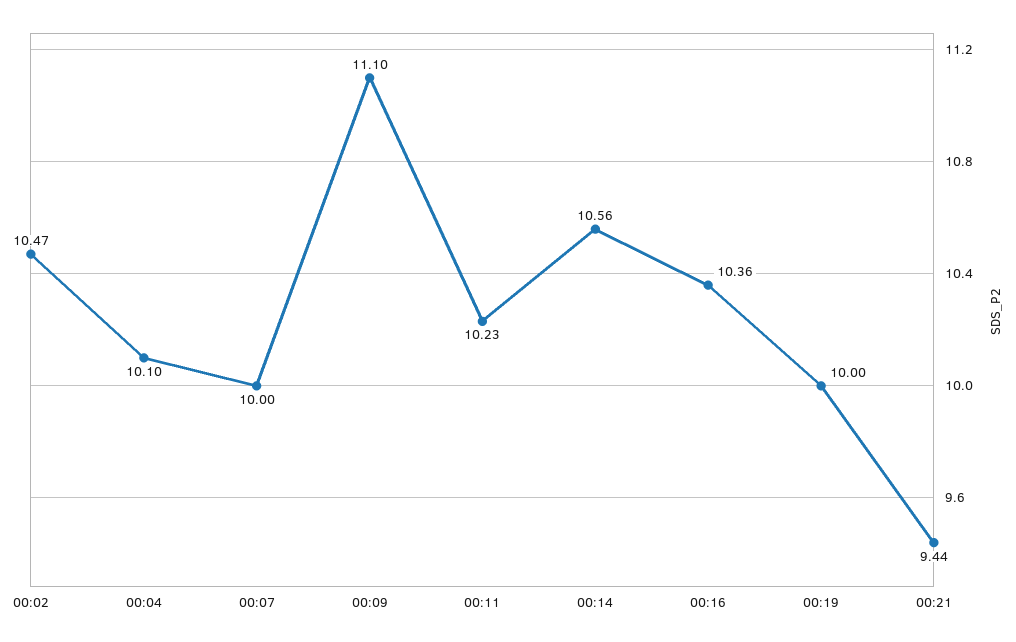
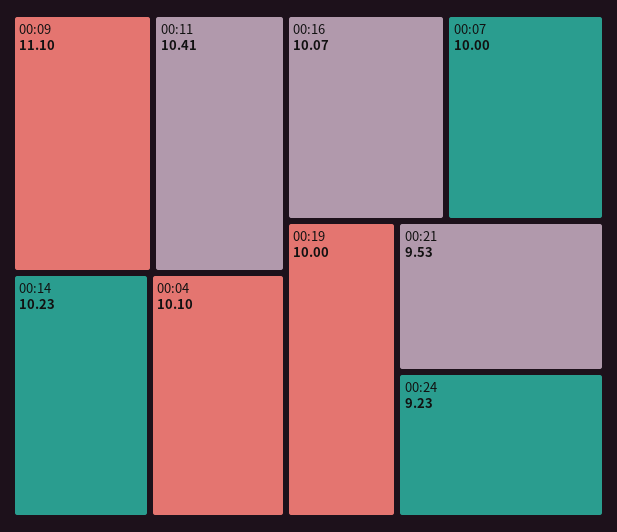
00:02: 10.47 -> none
00:11: 10.23 -> 10.41
00:14: 10.56 -> 10.23
00:16: 10.36 -> 10.07
00:21: 9.44 -> 9.53
00:24: none -> 9.23

